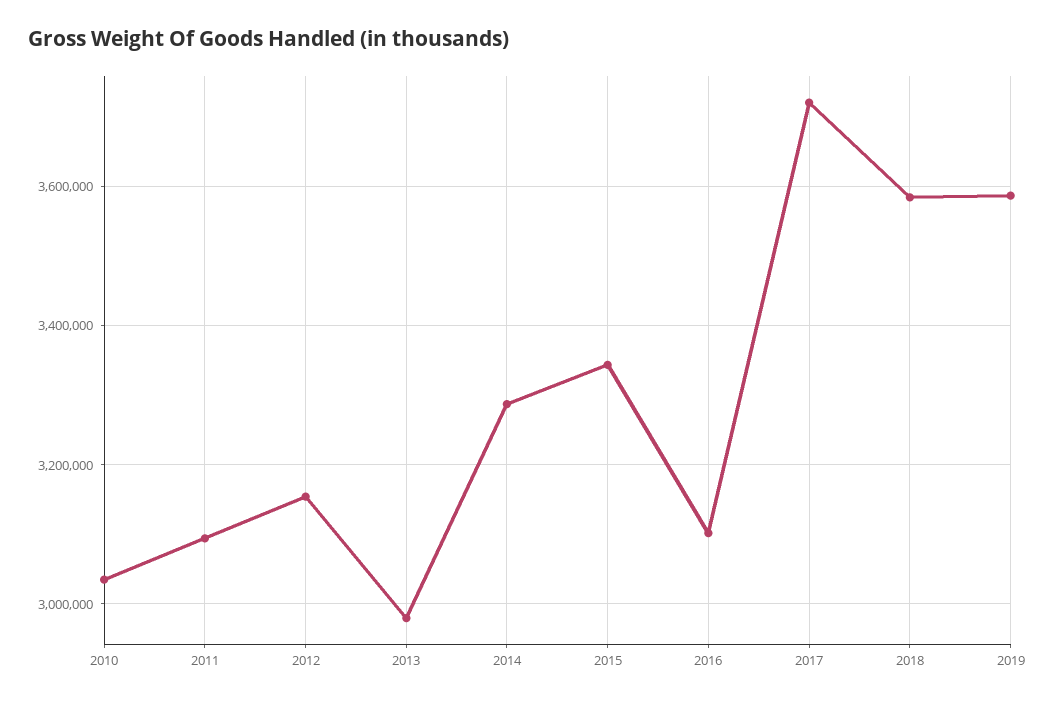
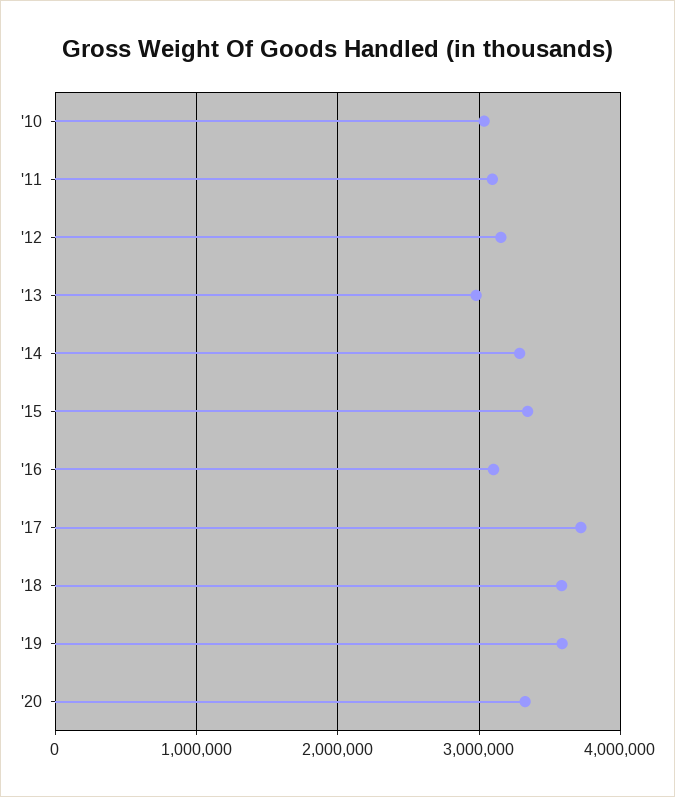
'20: none -> 3300000

